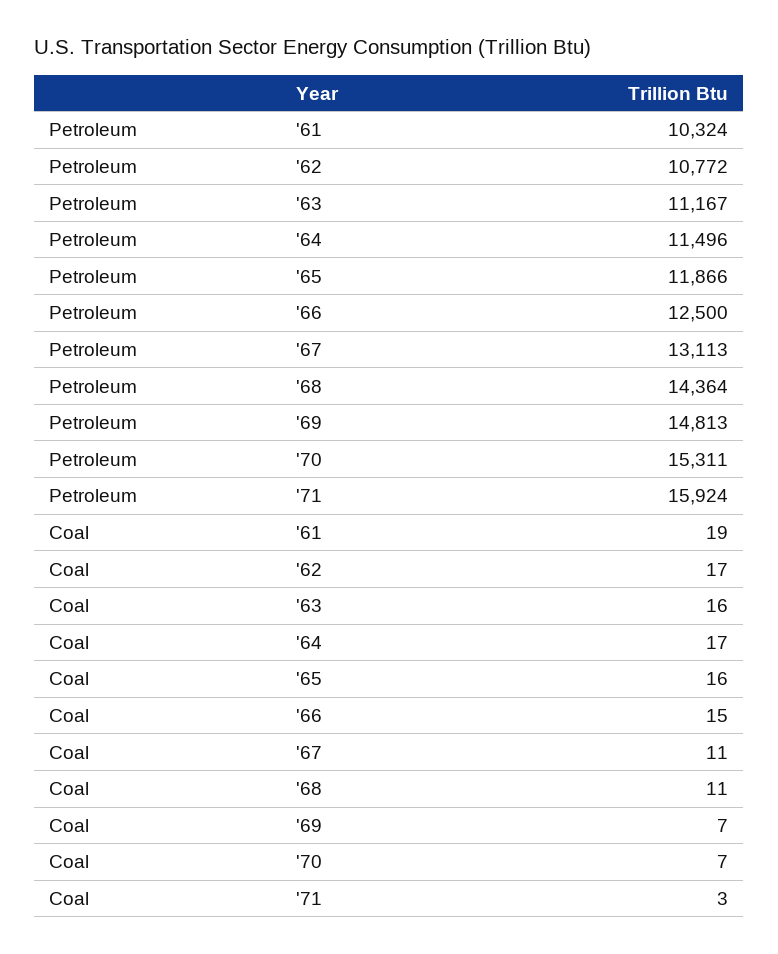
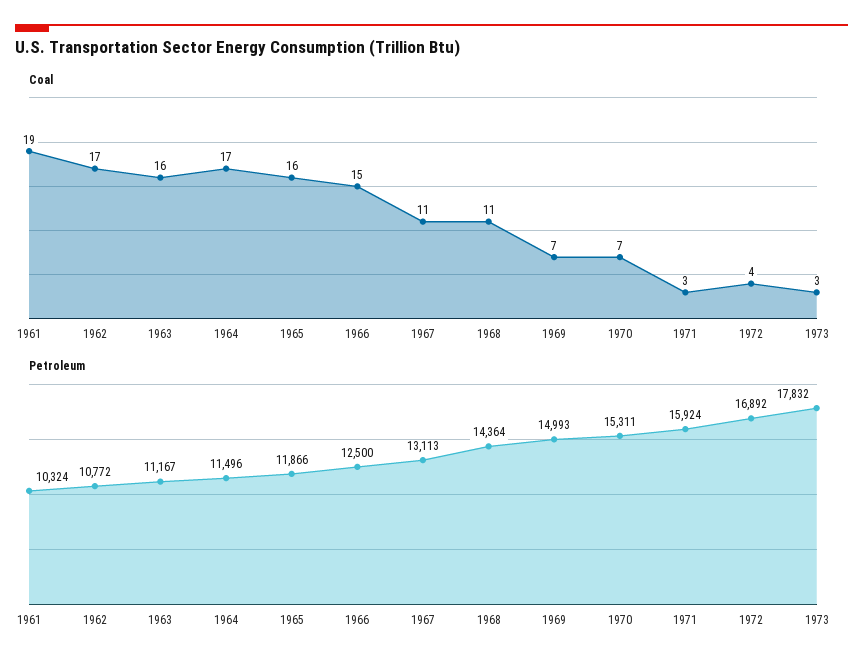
Petroleum, '69: 14813 -> 14993
Coal, 1972: none -> 4
Coal, 1973: none -> 3
Petroleum, 1972: none -> 16892
Petroleum, 1973: none -> 17832

